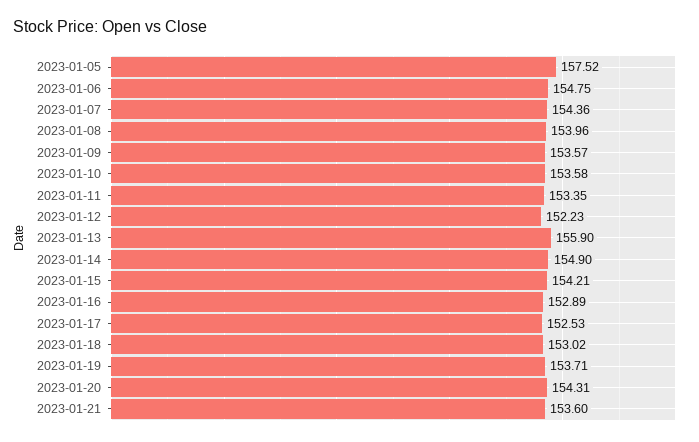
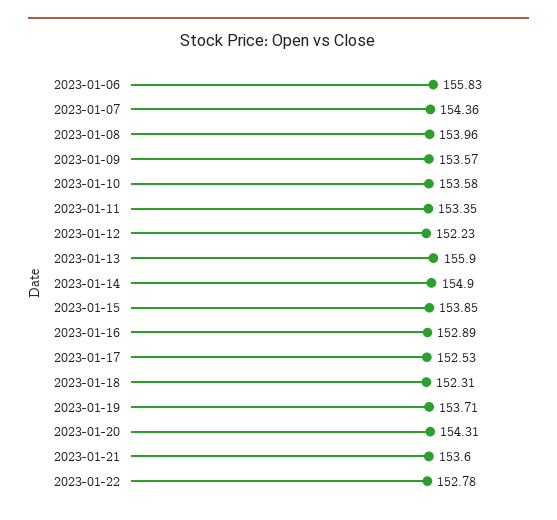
2023-01-05: 157.52 -> none
2023-01-06: 154.75 -> 155.83
2023-01-15: 154.21 -> 153.85
2023-01-18: 153.02 -> 152.31
2023-01-22: none -> 152.78

